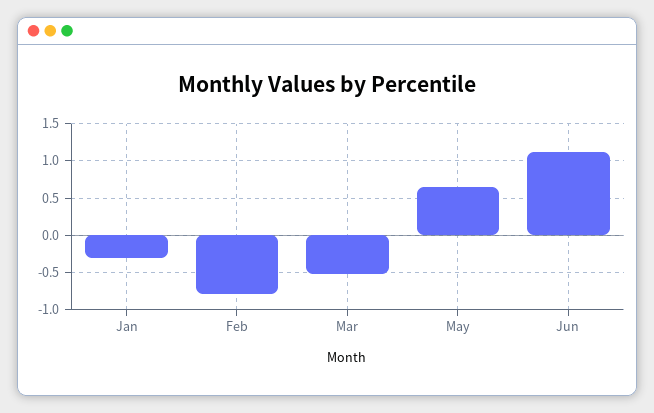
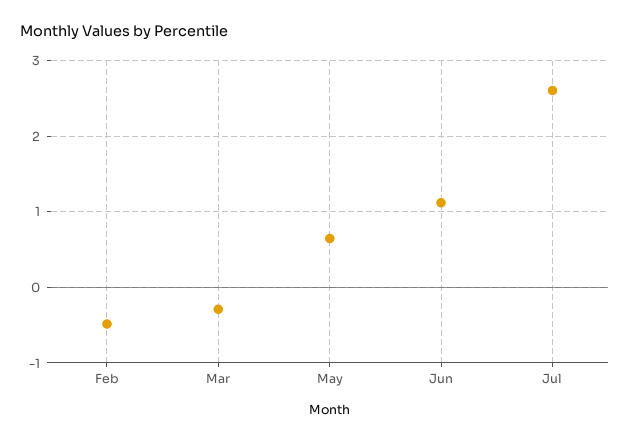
Jan: -0.3 -> none
Feb: -0.8 -> -0.5
Mar: -0.5 -> -0.3
Jul: none -> 2.6

